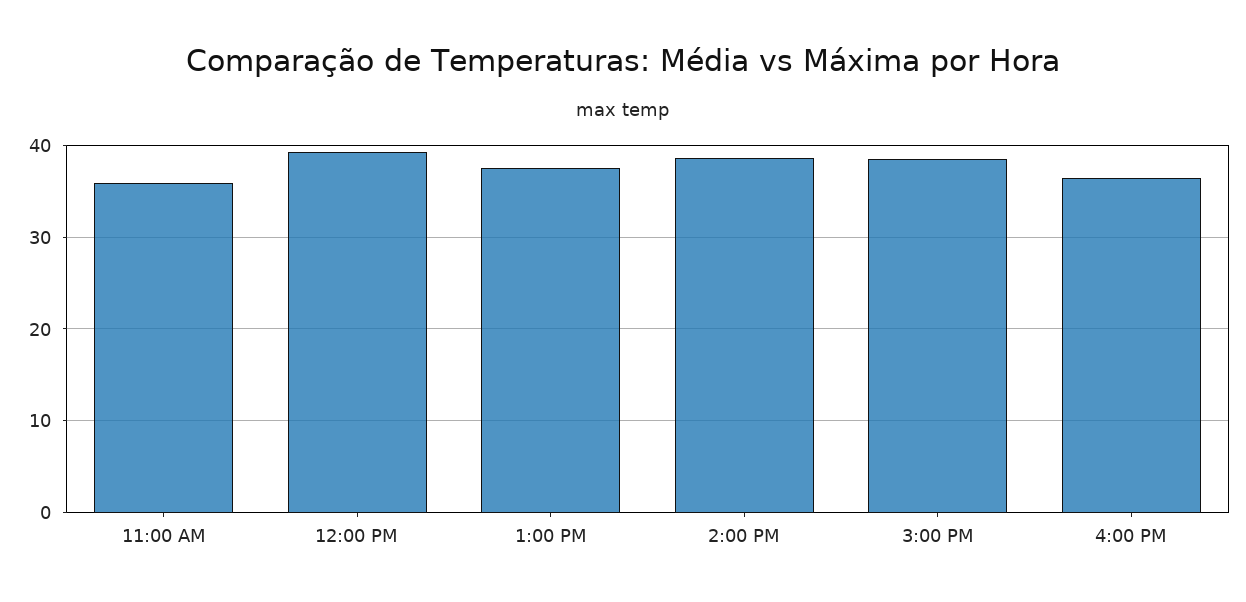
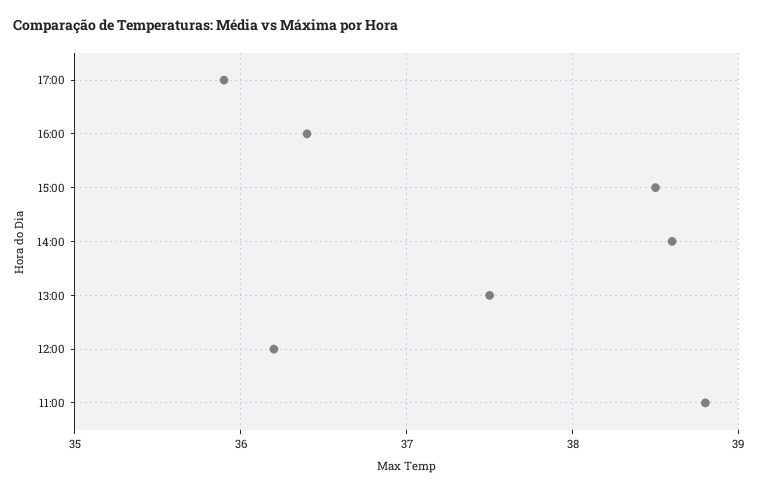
11:00 AM: 36 -> 38.8
12:00 PM: 39 -> 36.2
17:00: none -> 35.9

